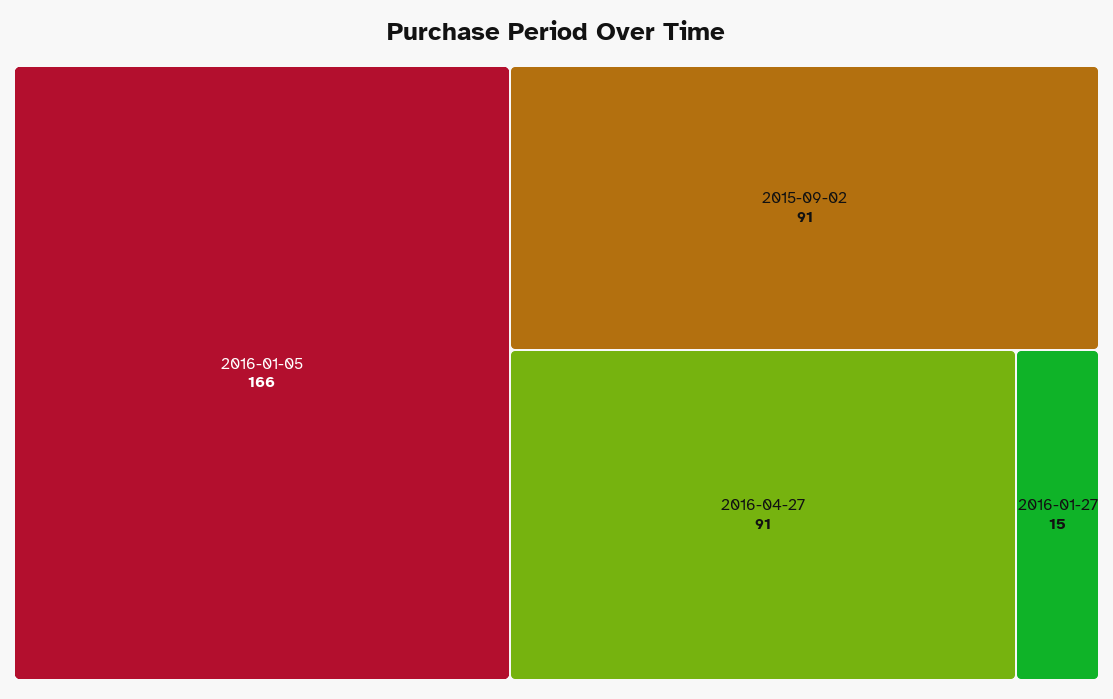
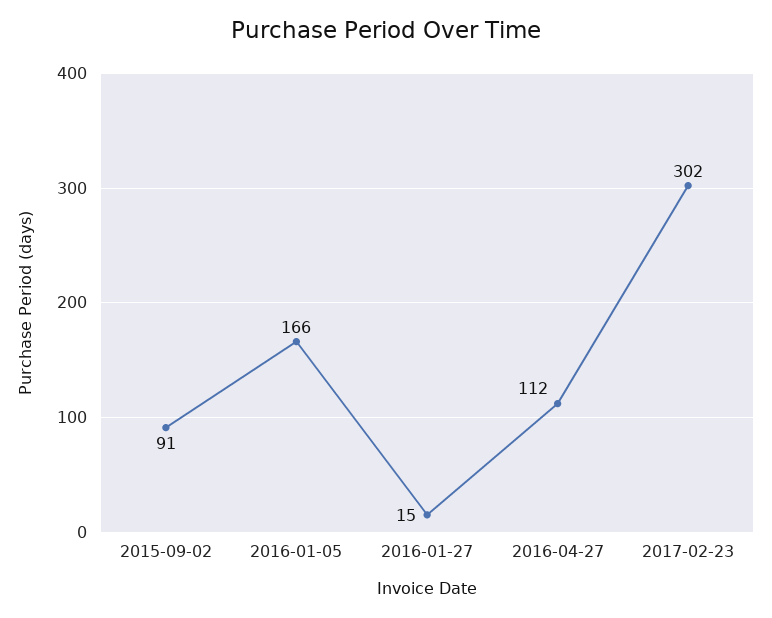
2016-04-27: 91 -> 112
2017-02-23: none -> 302

